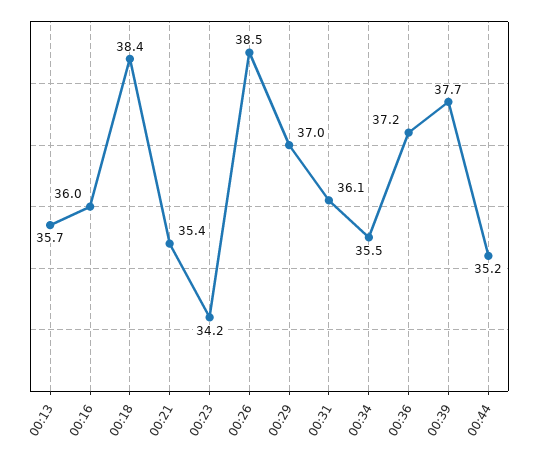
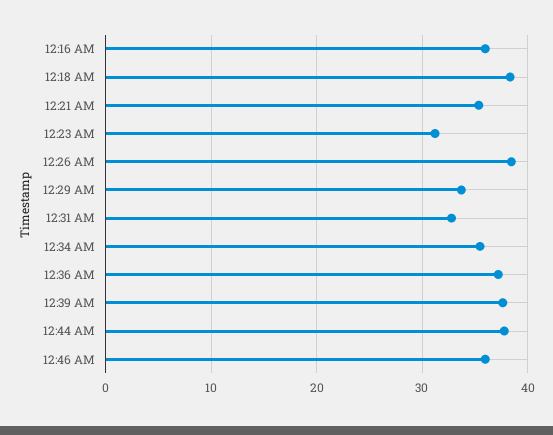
00:13: 35.7 -> none
00:23: 34.2 -> 31
00:29: 37 -> 34
00:31: 36.1 -> 33
00:44: 35.2 -> 38
12:46 AM: none -> 36

